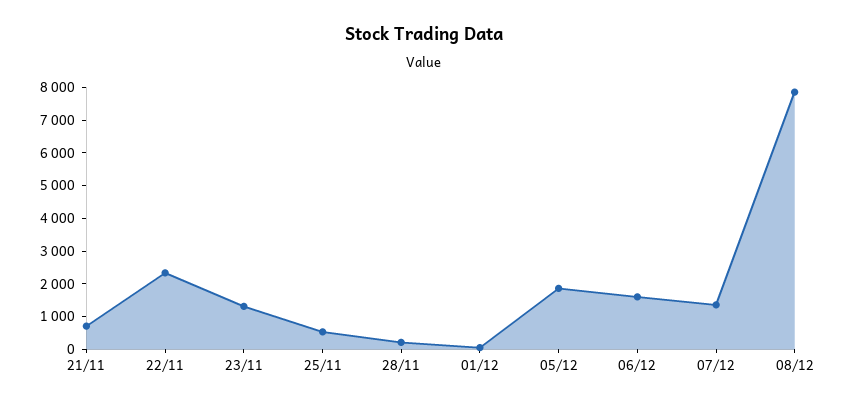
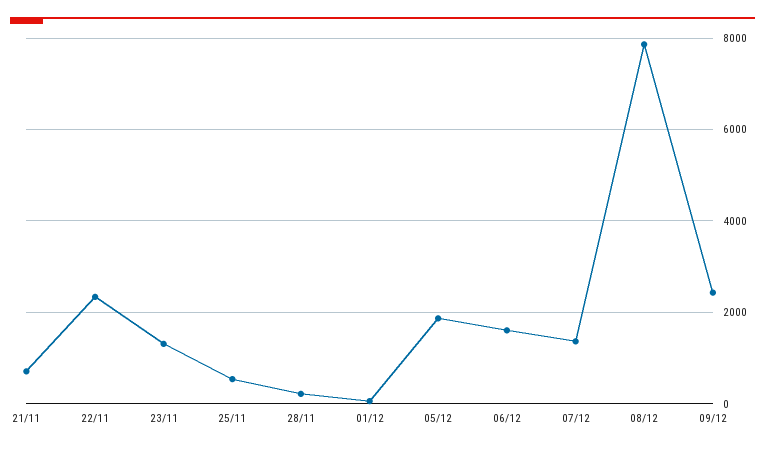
09/12: none -> 2400

